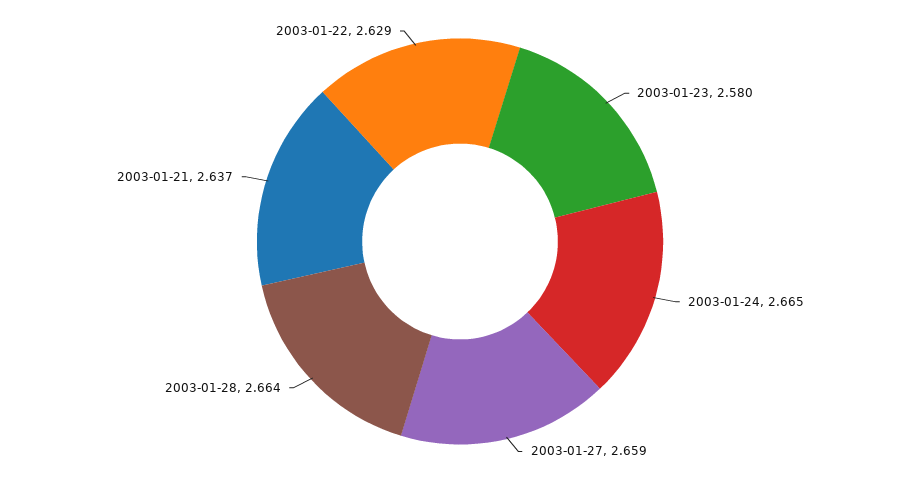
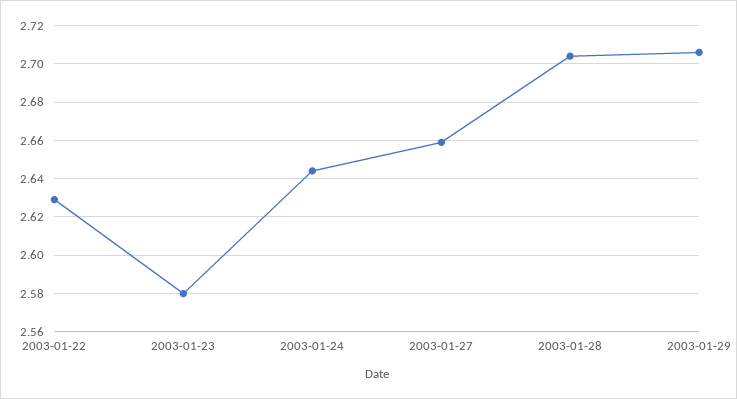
2003-01-24: 2.665 -> 2.645
2003-01-28: 2.664 -> 2.705
2003-01-21: 2.637 -> none
2003-01-29: none -> 2.705

